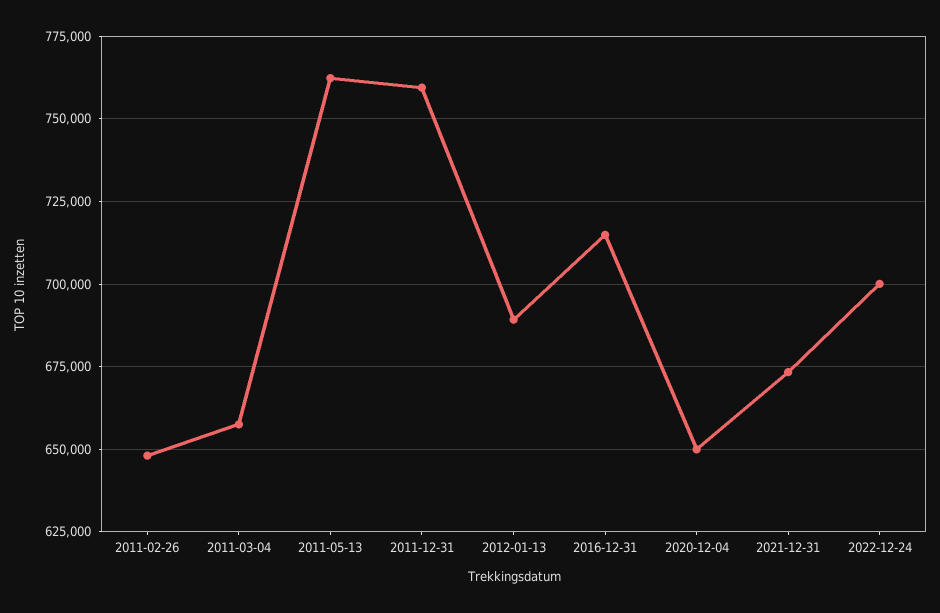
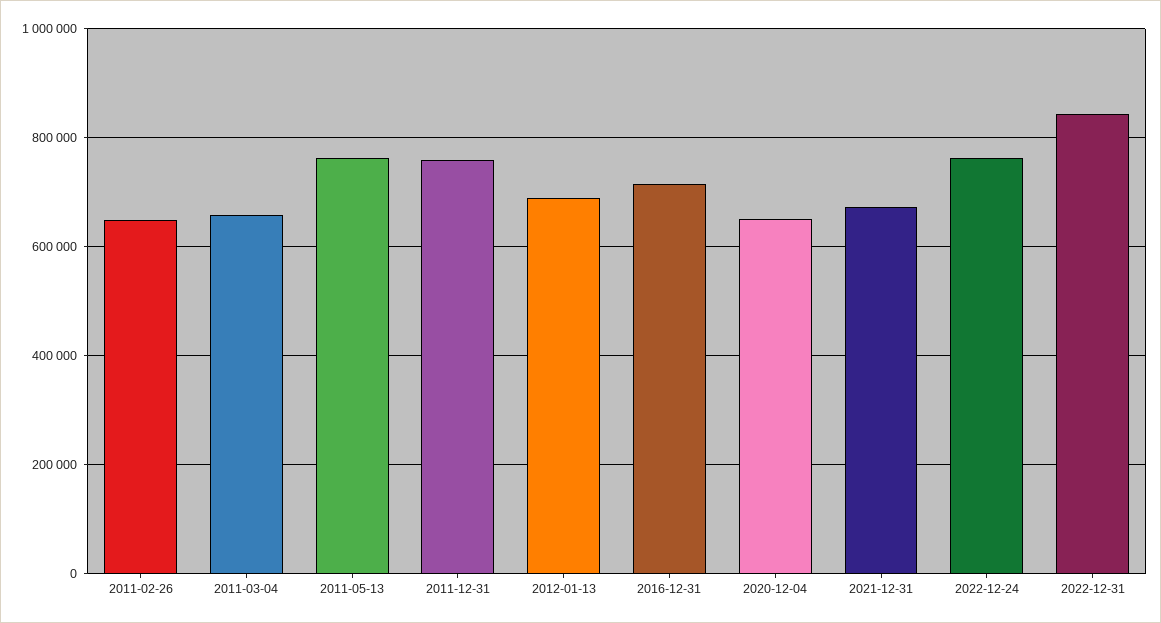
2022-12-24: 700000 -> 760000
2022-12-31: none -> 840000

